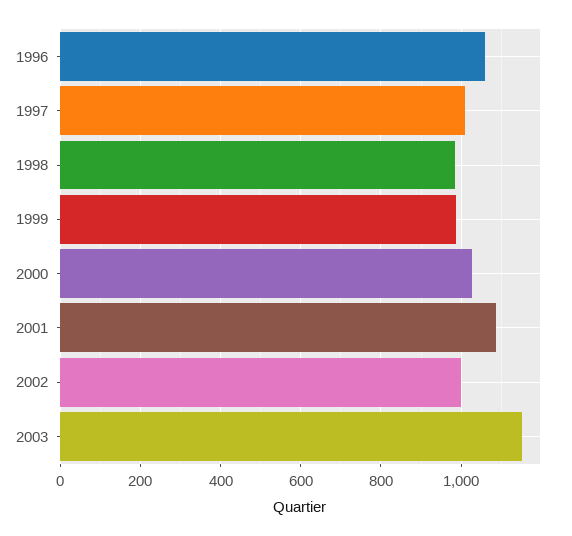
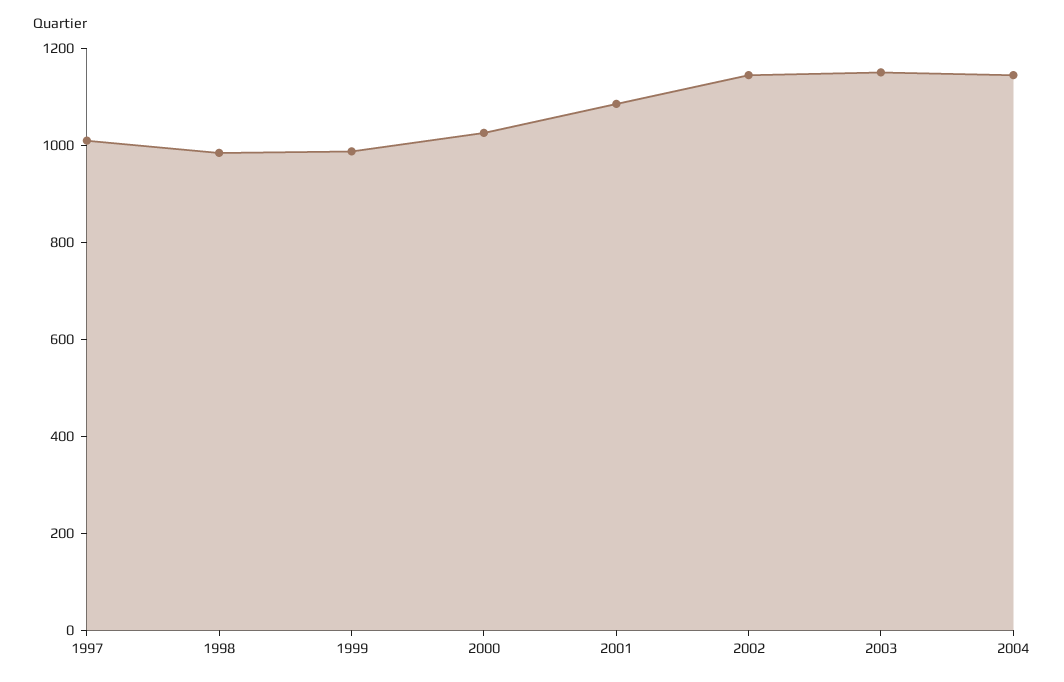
1996: 1060 -> none
2002: 1000 -> 1150
2004: none -> 1150

